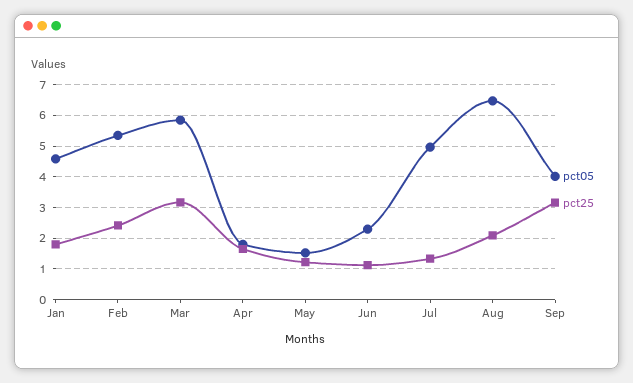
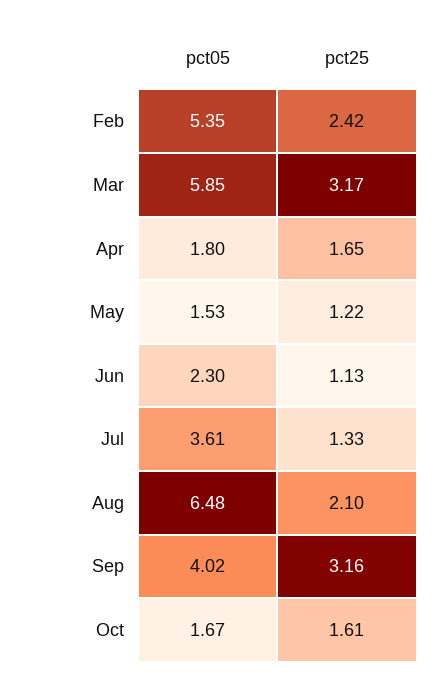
pct05, Jan: 4.6 -> none
pct25, Jan: 1.8 -> none
pct05, Jul: 5 -> 3.61
pct05, Oct: none -> 1.67
pct25, Oct: none -> 1.61

